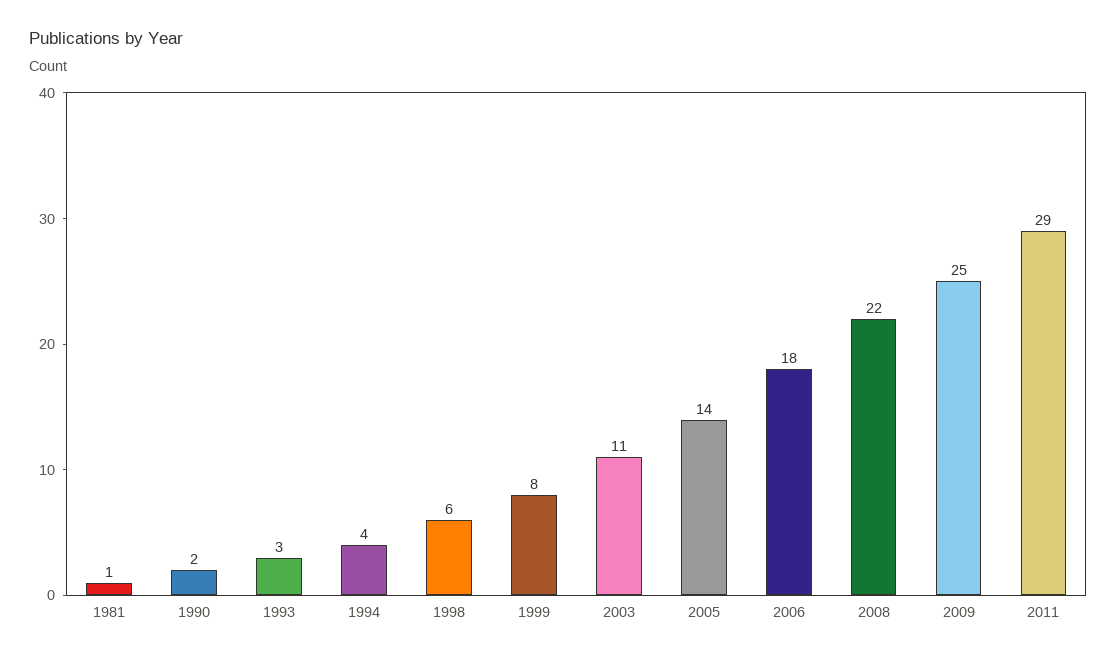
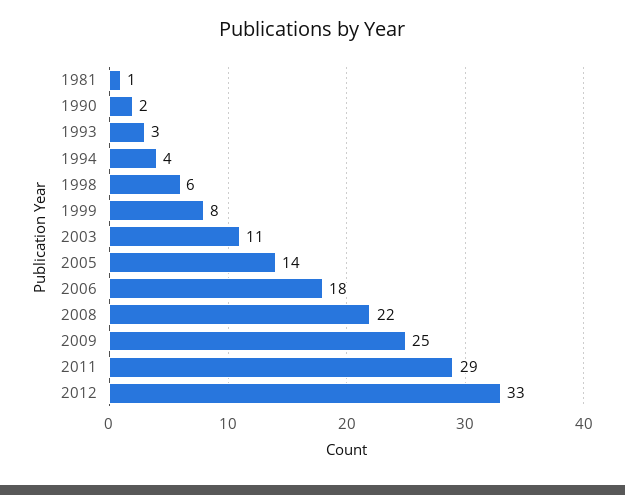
2012: none -> 33

